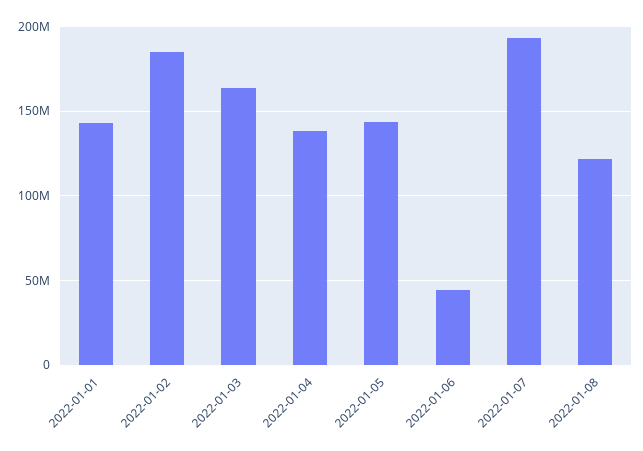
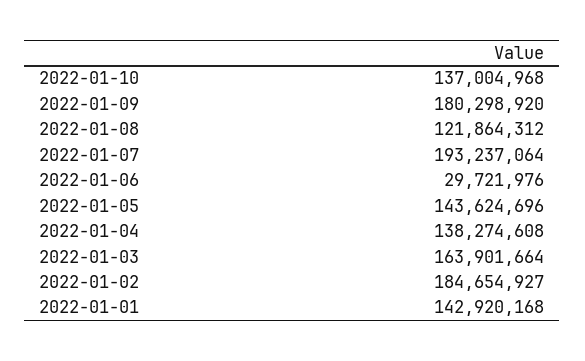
2022-01-06: 45000000 -> 29721976
2022-01-10: none -> 137004968
2022-01-09: none -> 180298920

